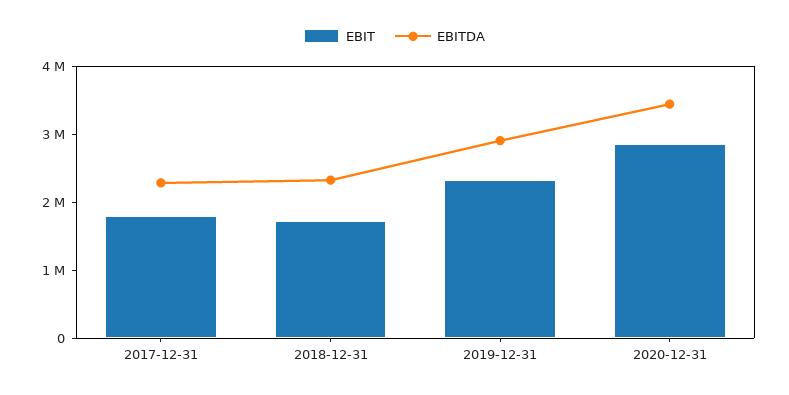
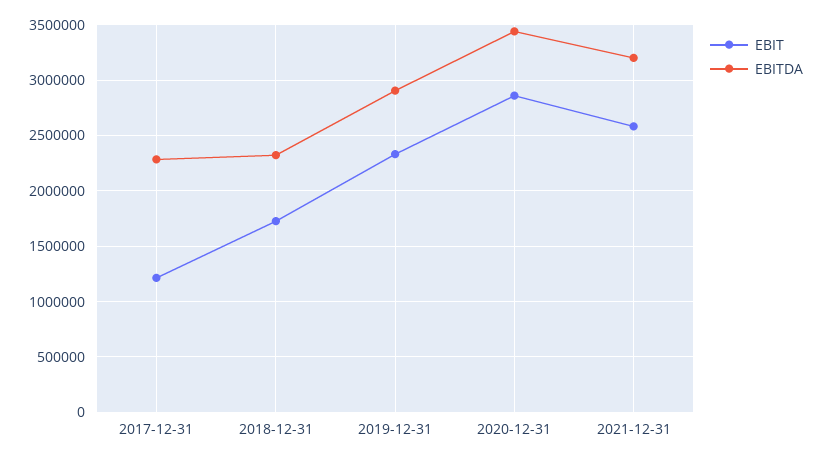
EBIT, 2017-12-31: 1800000 -> 1200000
EBIT, 2021-12-31: none -> 2600000
EBITDA, 2021-12-31: none -> 3200000

